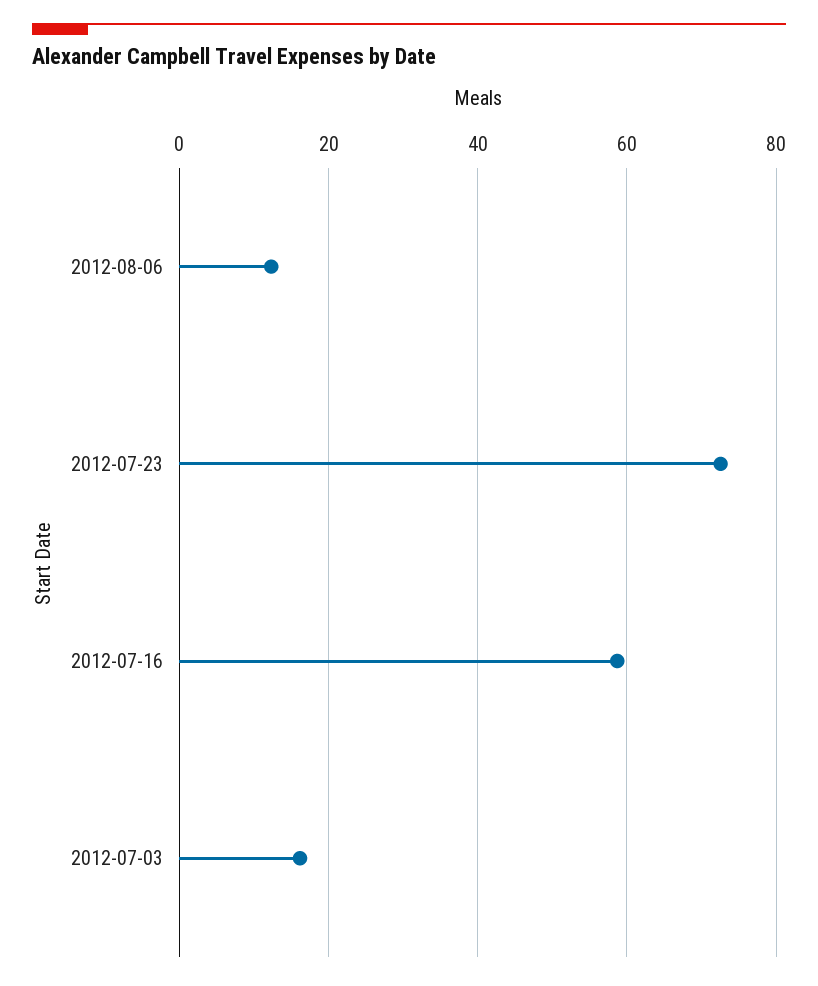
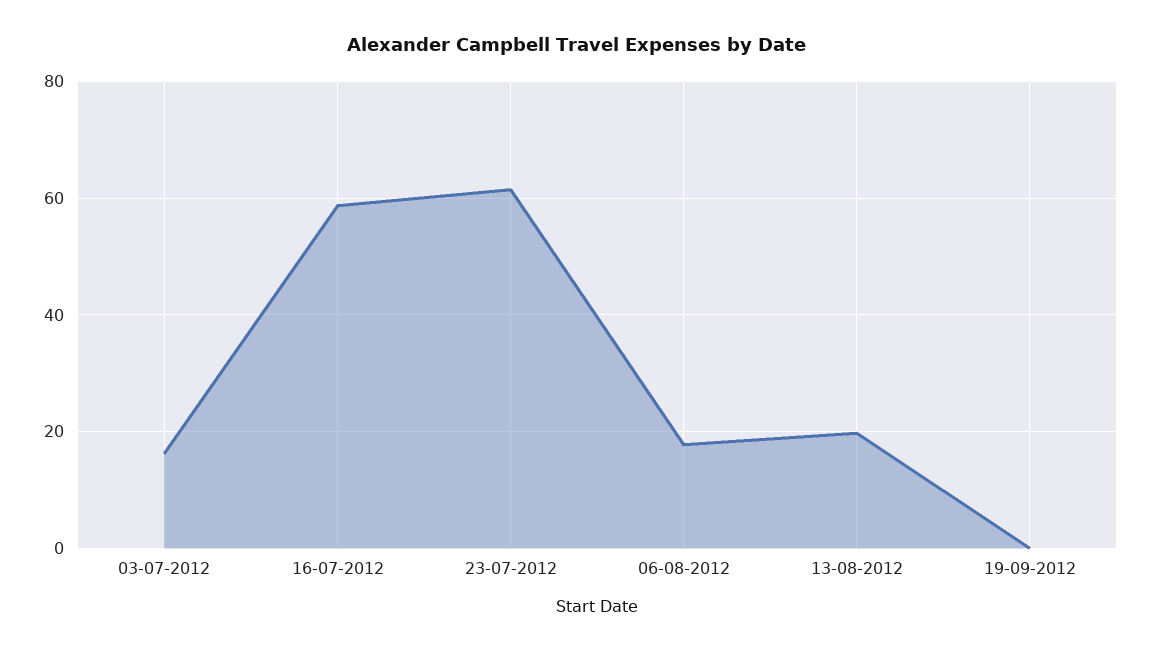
2012-08-06: 12 -> 18
2012-07-23: 72 -> 62
13-08-2012: none -> 20
19-09-2012: none -> 0

